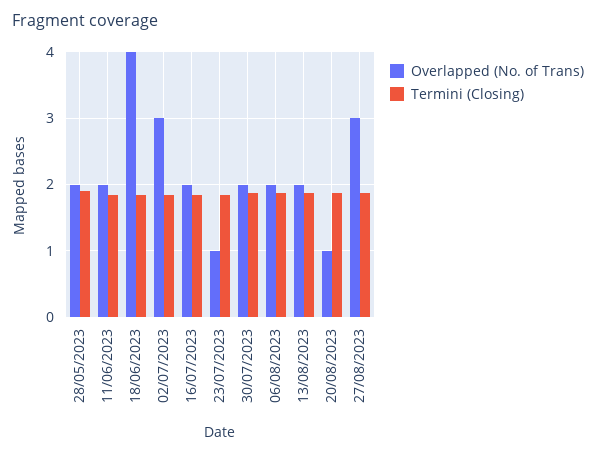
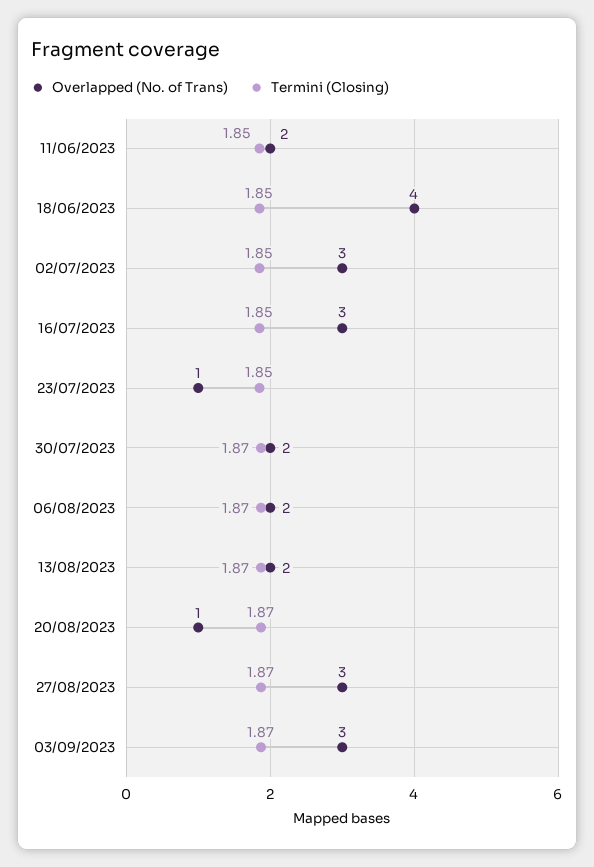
Overlapped (No. of Trans), 28/05/2023: 2 -> none
Termini (Closing), 28/05/2023: 1.9 -> none
Overlapped (No. of Trans), 16/07/2023: 2 -> 3
Overlapped (No. of Trans), 03/09/2023: none -> 3
Termini (Closing), 03/09/2023: none -> 1.87

